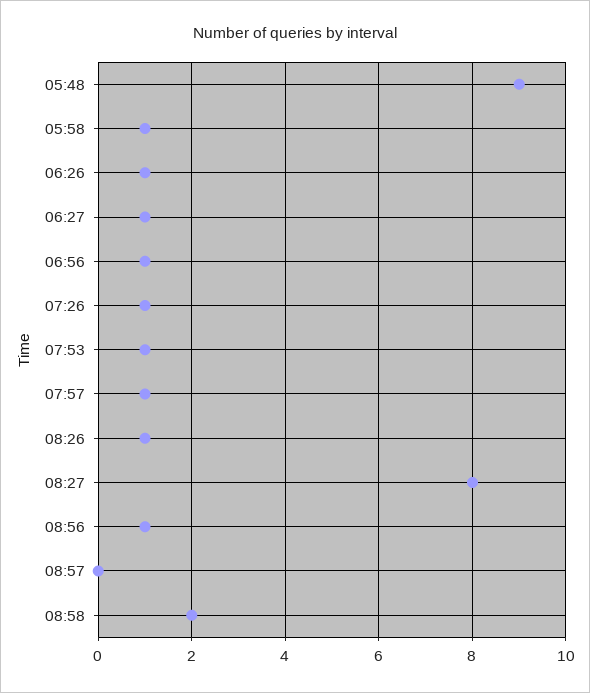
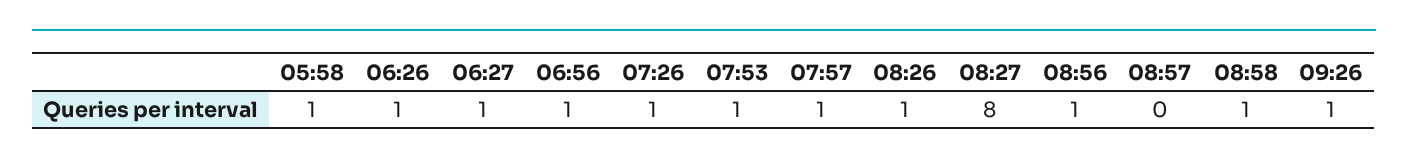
05:48: 9 -> none
08:58: 2 -> 1
09:26: none -> 1

